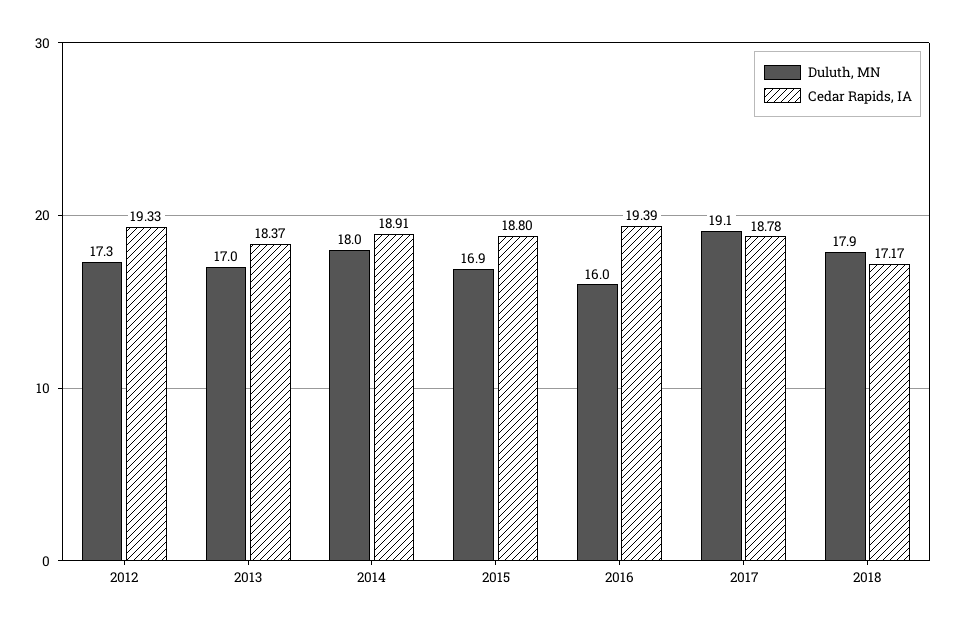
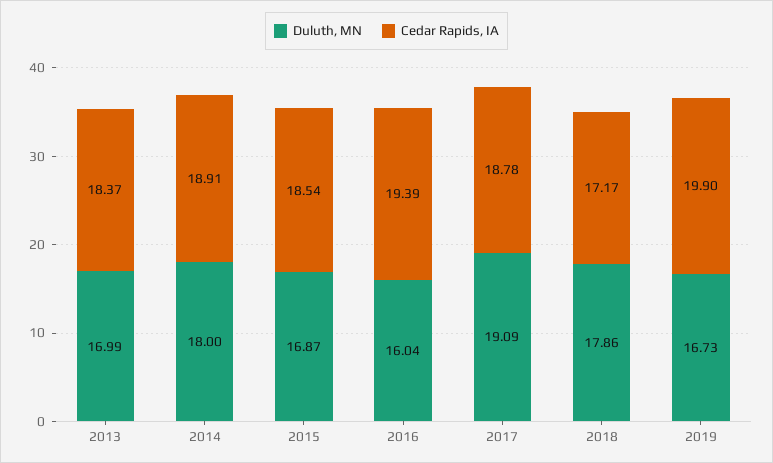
Duluth, MN, 2012: 17.3 -> none
Cedar Rapids, IA, 2012: 19.33 -> none
Cedar Rapids, IA, 2015: 18.8 -> 18.54
Duluth, MN, 2019: none -> 16.73
Cedar Rapids, IA, 2019: none -> 19.9

